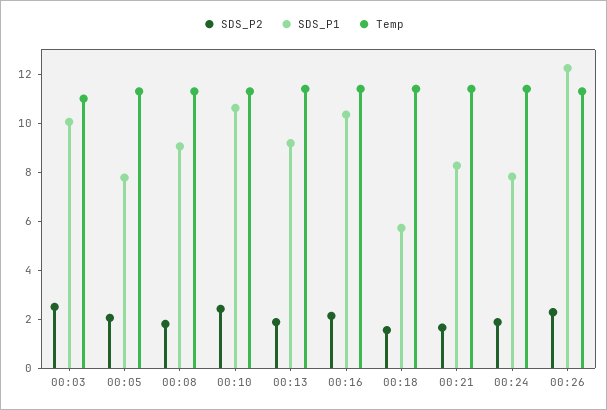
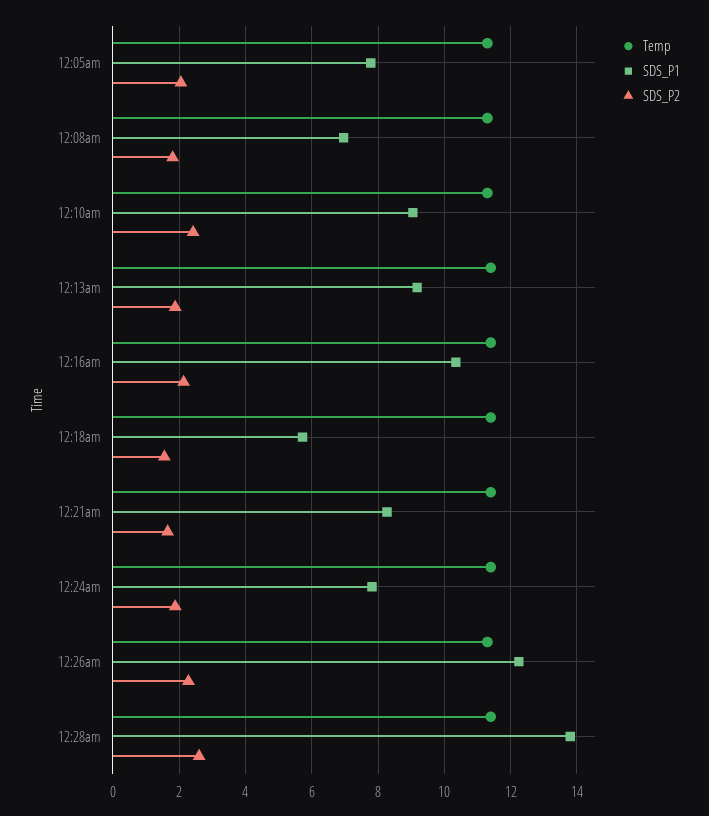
SDS_P2, 00:03: 2.5 -> none
SDS_P1, 00:03: 10 -> none
Temp, 00:03: 11 -> none
SDS_P1, 00:08: 9 -> 7
SDS_P1, 00:10: 10.5 -> 9
Temp, 12:28am: none -> 11.4
SDS_P1, 12:28am: none -> 13.8
SDS_P2, 12:28am: none -> 2.6

